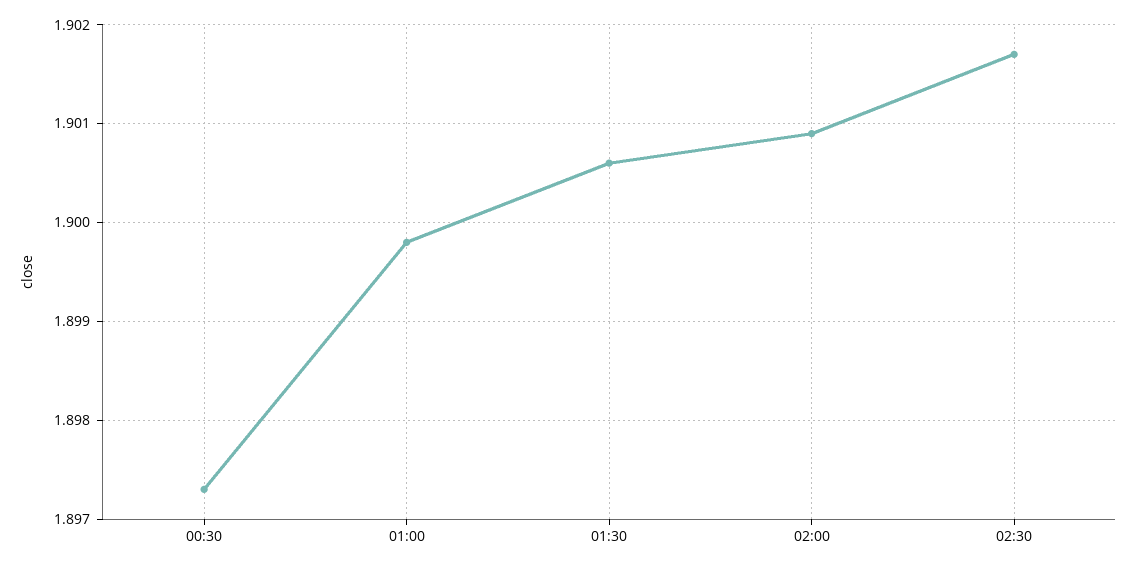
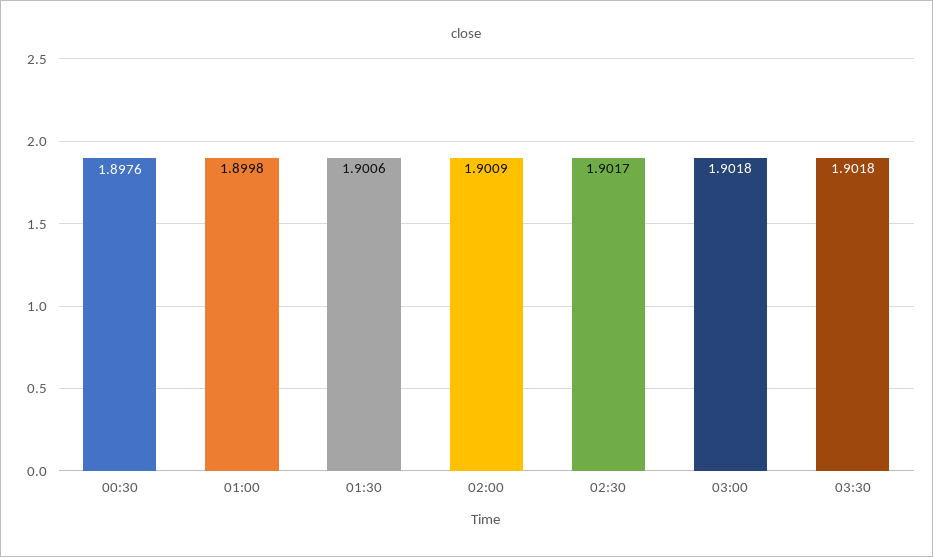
00:30: 1.8973 -> 1.8976
03:00: none -> 1.9018
03:30: none -> 1.9018

